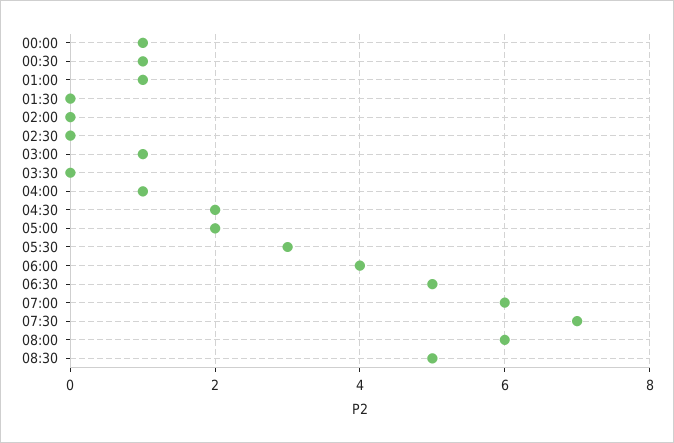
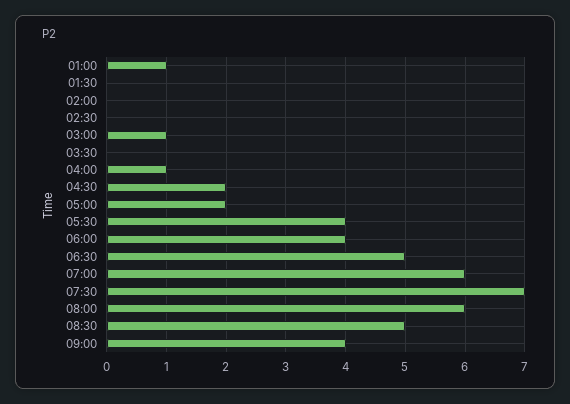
00:00: 1 -> none
00:30: 1 -> none
05:30: 3 -> 4
09:00: none -> 4

